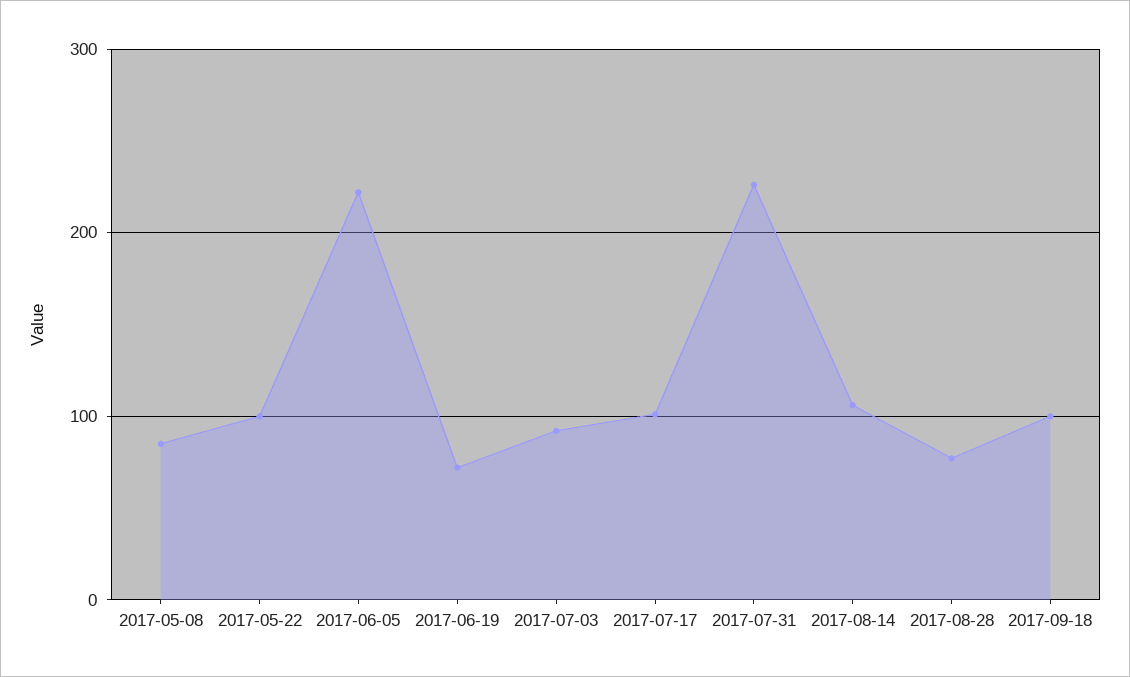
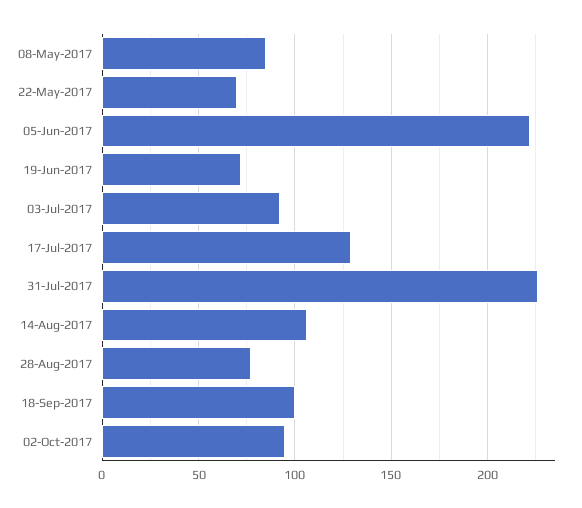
2017-05-22: 100 -> 70
2017-07-17: 100 -> 130
02-Oct-2017: none -> 95

